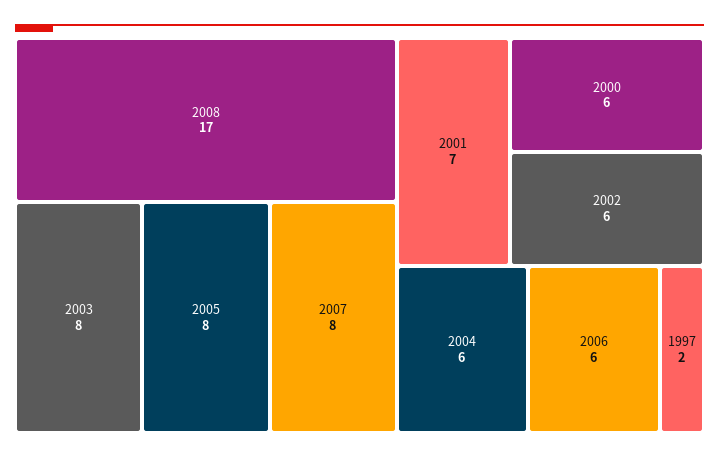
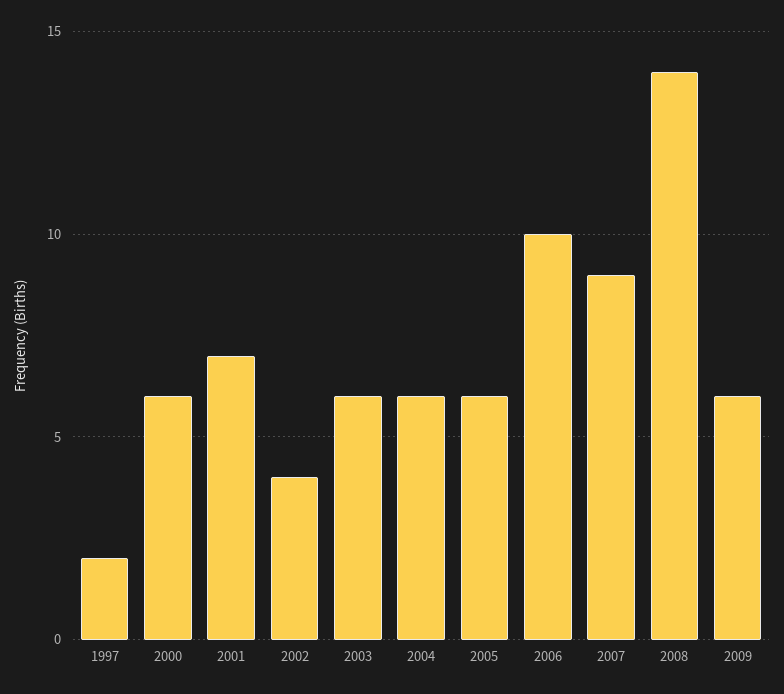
2008: 17 -> 14
2003: 8 -> 6
2005: 8 -> 6
2007: 8 -> 9
2002: 6 -> 4
2006: 6 -> 10
2009: none -> 6

